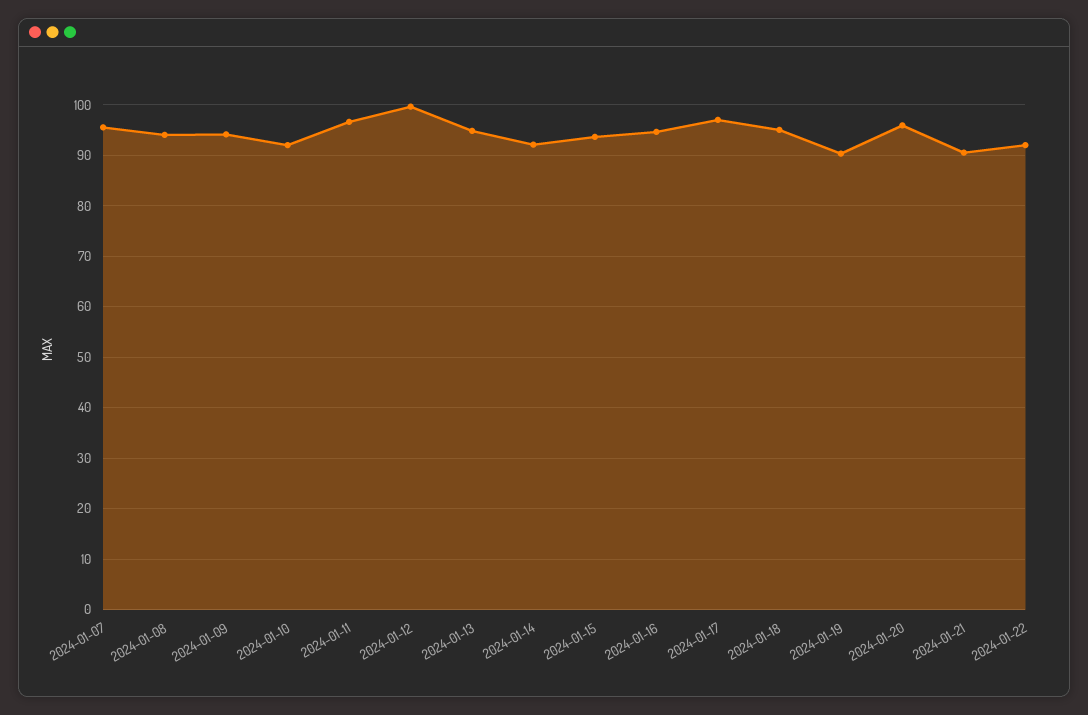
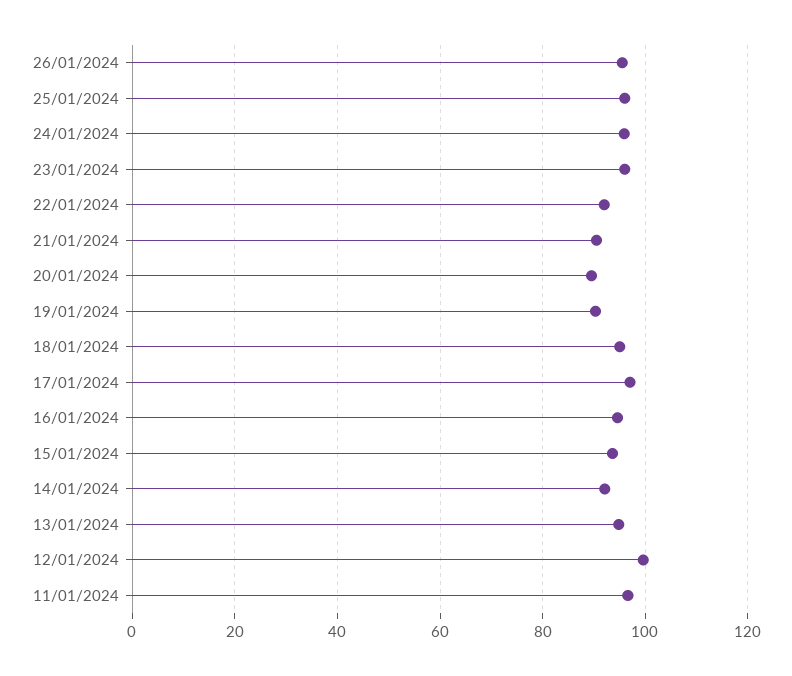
2024-01-07: 96 -> none
2024-01-08: 94 -> none
2024-01-09: 94 -> none
2024-01-10: 92 -> none
2024-01-20: 96 -> 90
26/01/2024: none -> 96
25/01/2024: none -> 96
24/01/2024: none -> 96
23/01/2024: none -> 96

